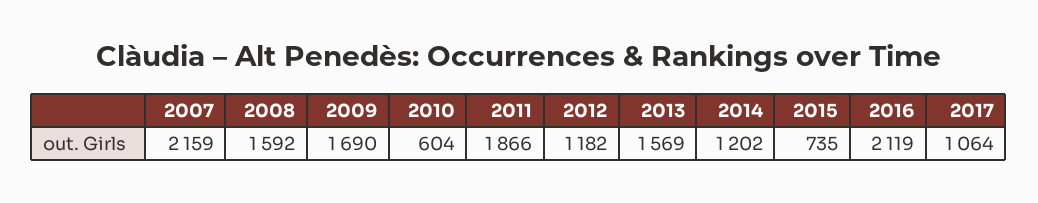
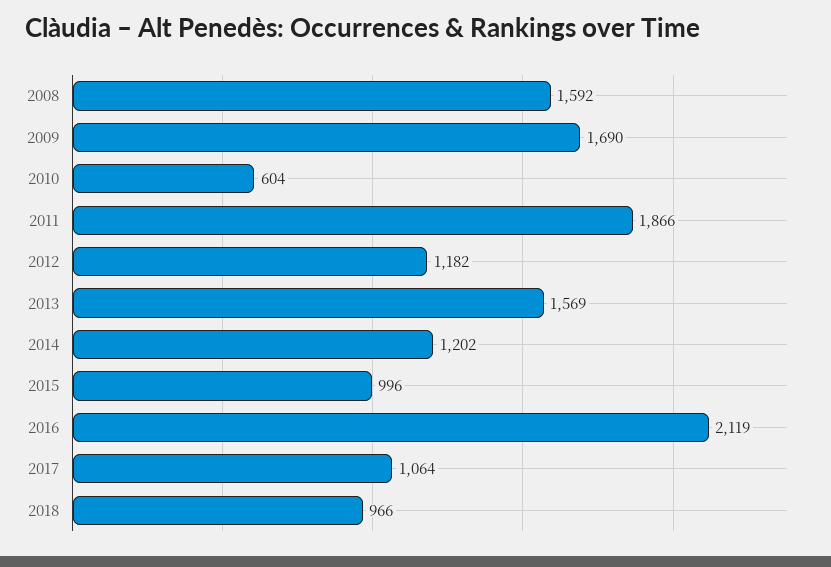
2007: 2159 -> none
2015: 735 -> 996
2018: none -> 966

